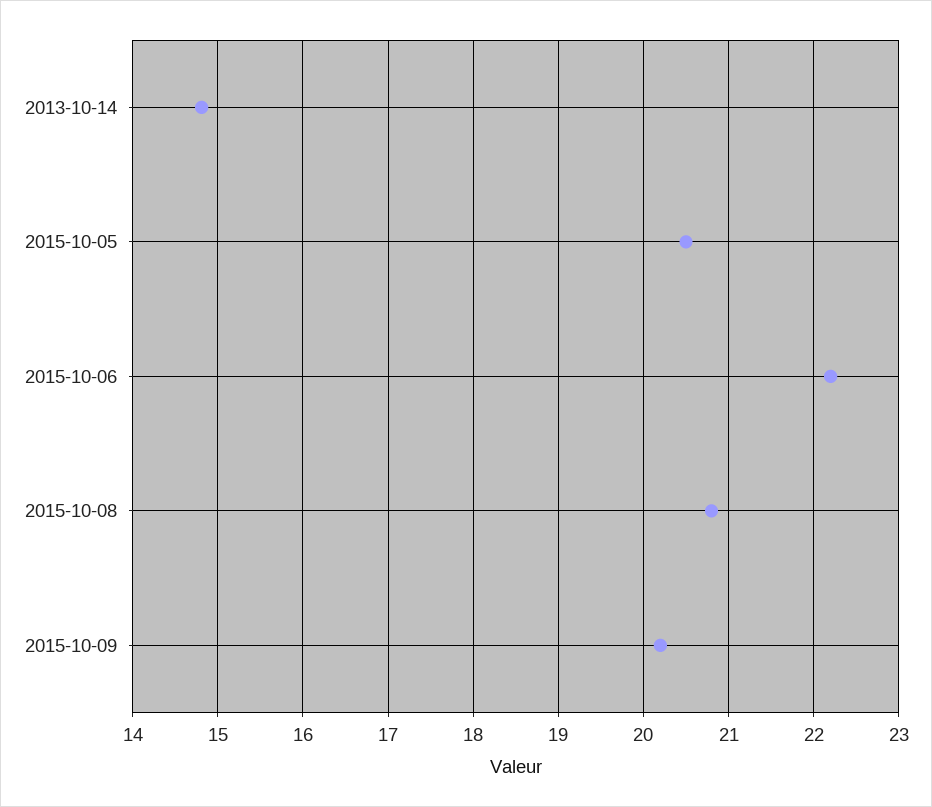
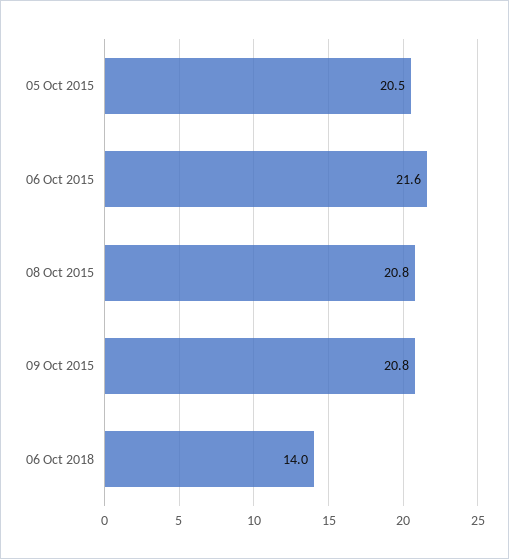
2013-10-14: 14.8 -> none
2015-10-06: 22.2 -> 21.6
2015-10-09: 20.2 -> 20.8
06 Oct 2018: none -> 14

